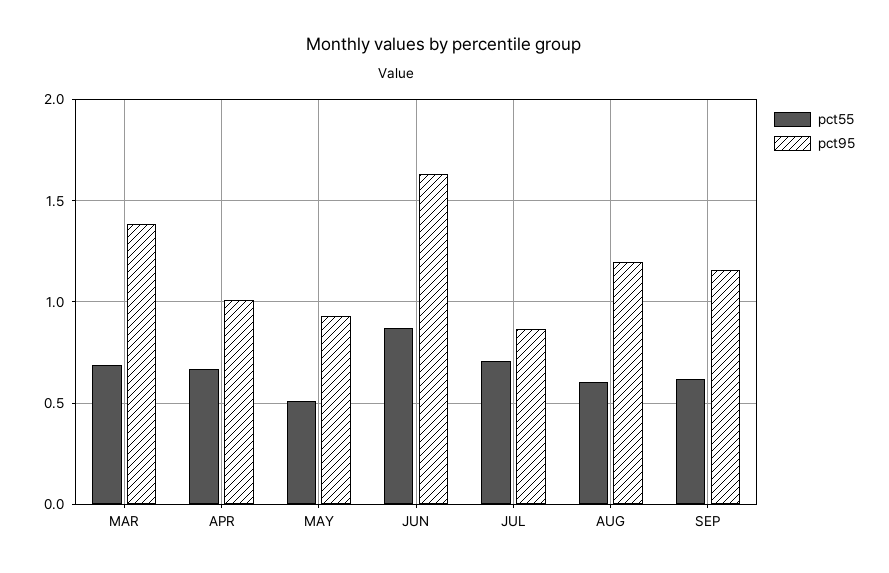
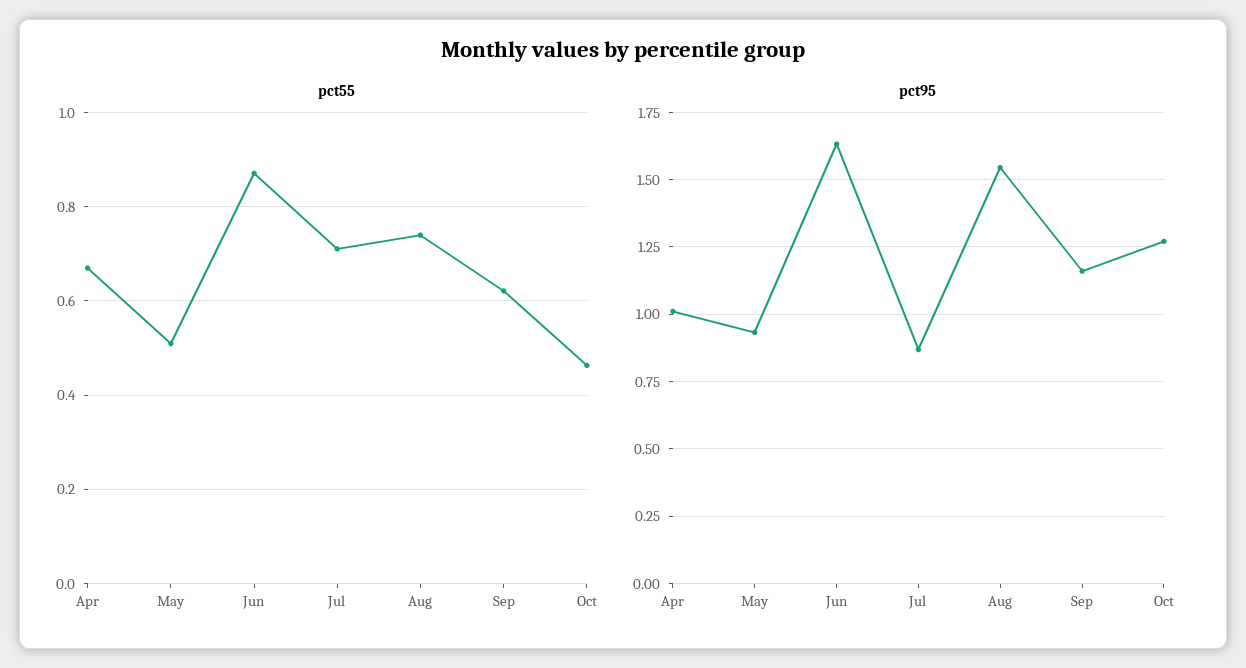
pct55, MAR: 0.7 -> none
pct95, MAR: 1.4 -> none
pct55, AUG: 0.6 -> 0.74
pct95, AUG: 1.2 -> 1.55
pct55, Oct: none -> 0.46
pct95, Oct: none -> 1.275

